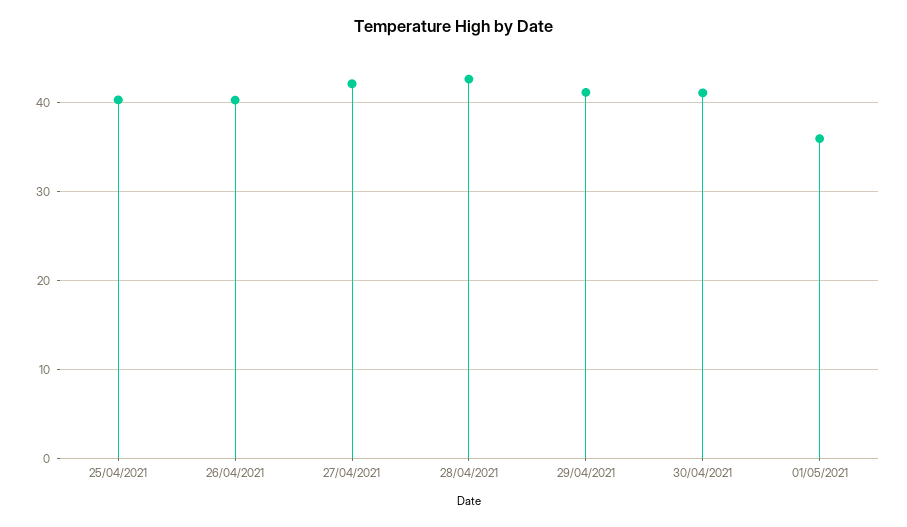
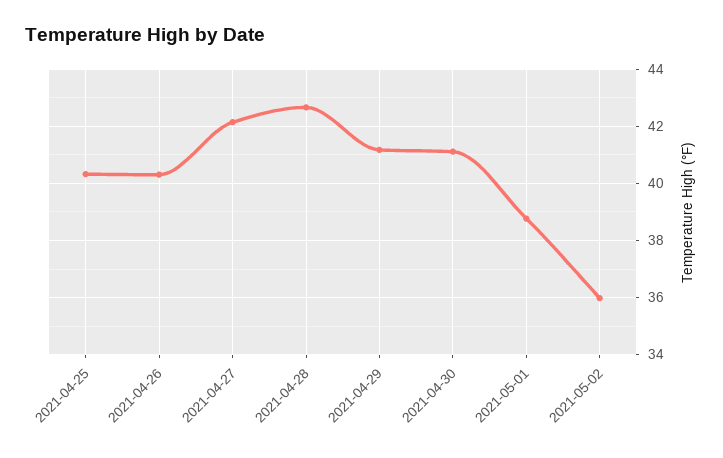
01/05/2021: 36 -> 38.75
2021-05-02: none -> 36

